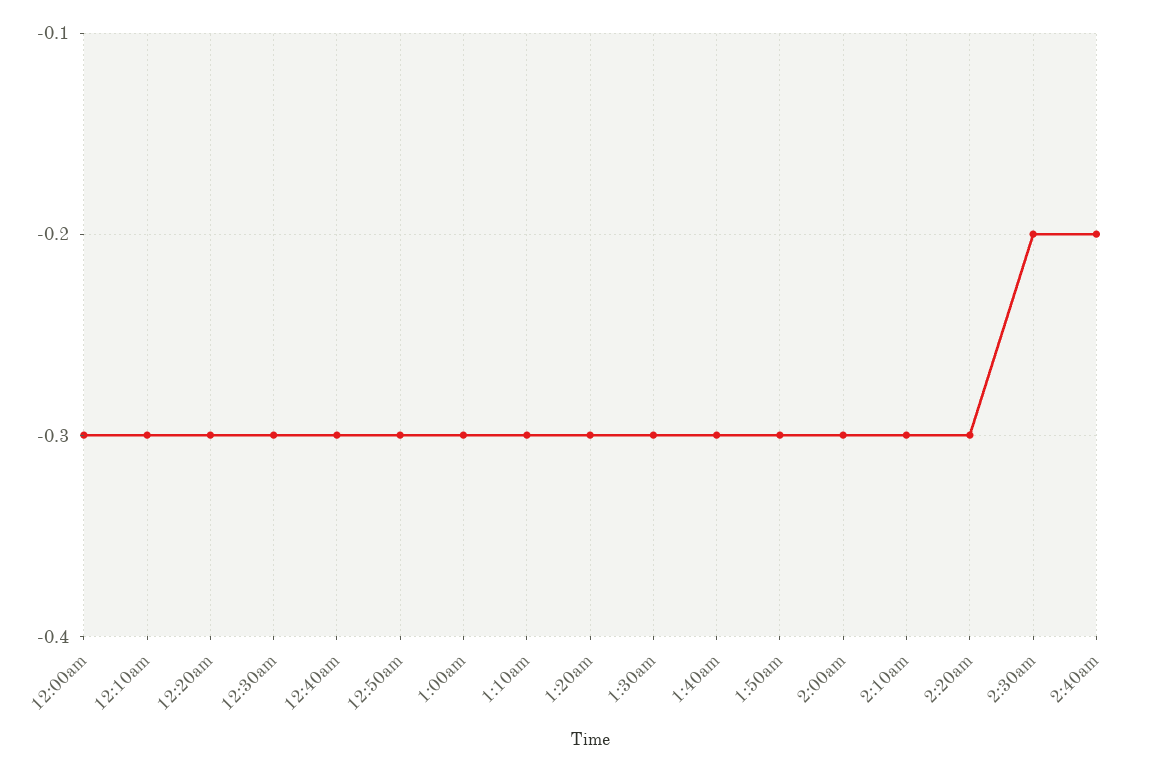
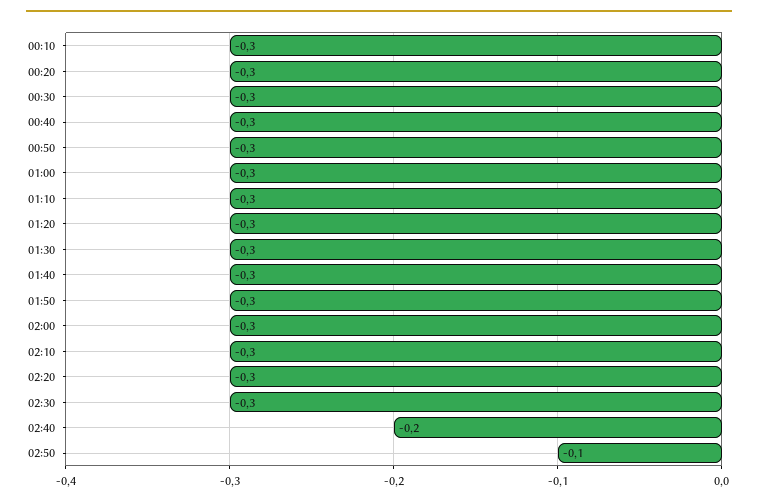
12:00am: -0.3 -> none
2:30am: -0.2 -> -0.3
02:50: none -> -0.1

